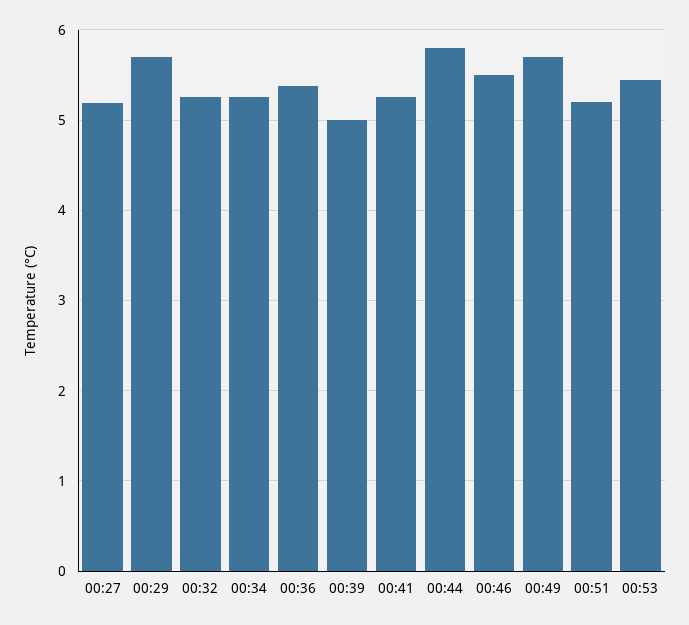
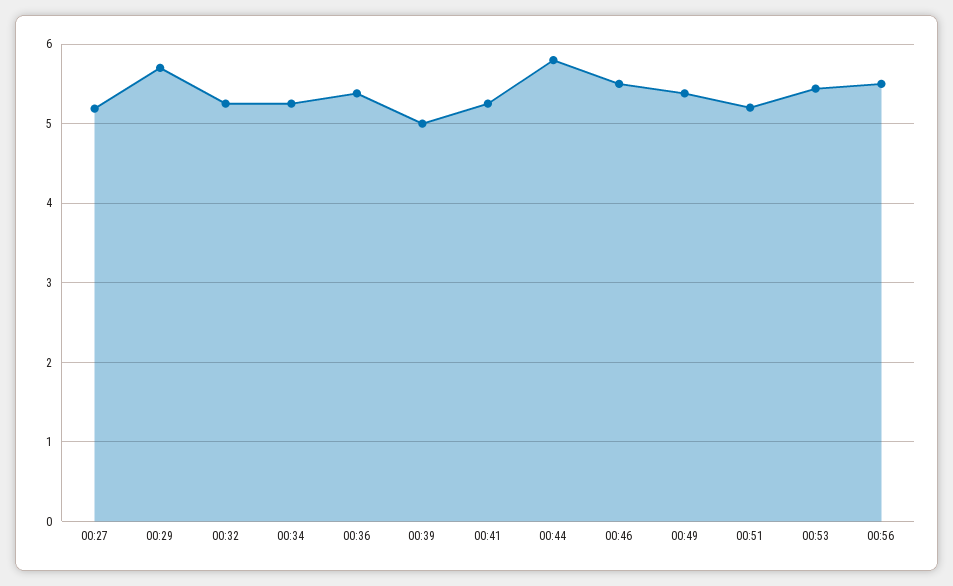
00:49: 5.7 -> 5.4
00:56: none -> 5.5

